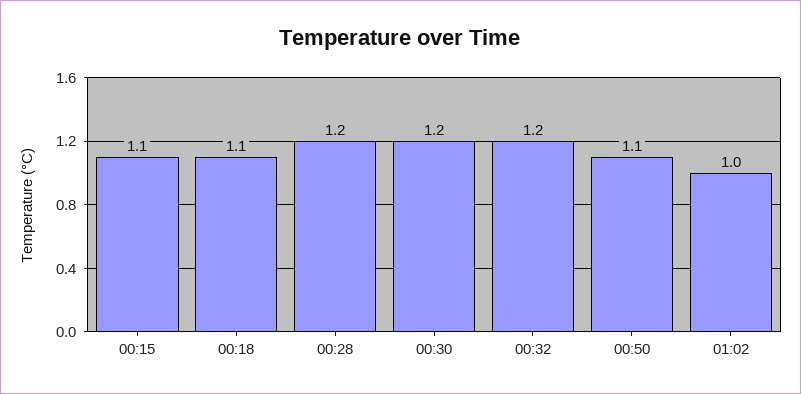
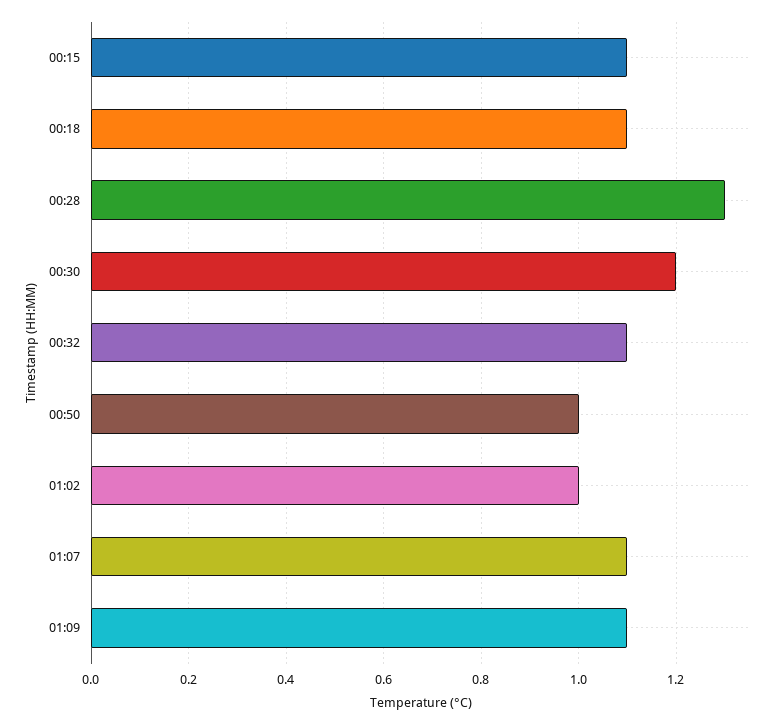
00:28: 1.2 -> 1.3
00:32: 1.2 -> 1.1
00:50: 1.1 -> 1
01:07: none -> 1.1
01:09: none -> 1.1

